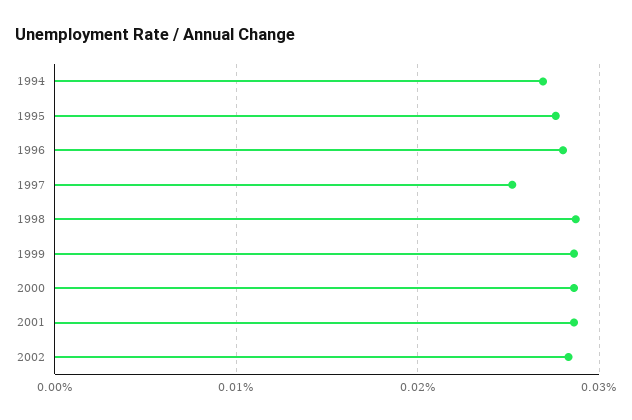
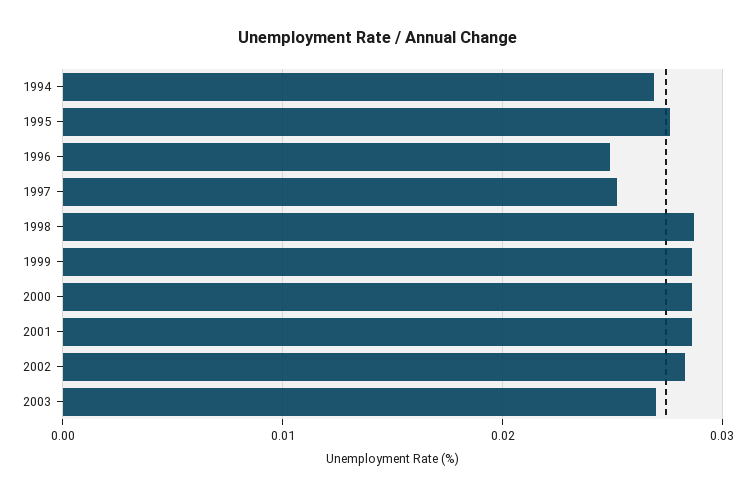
1996: 0.028 -> 0.025
2003: none -> 0.027

